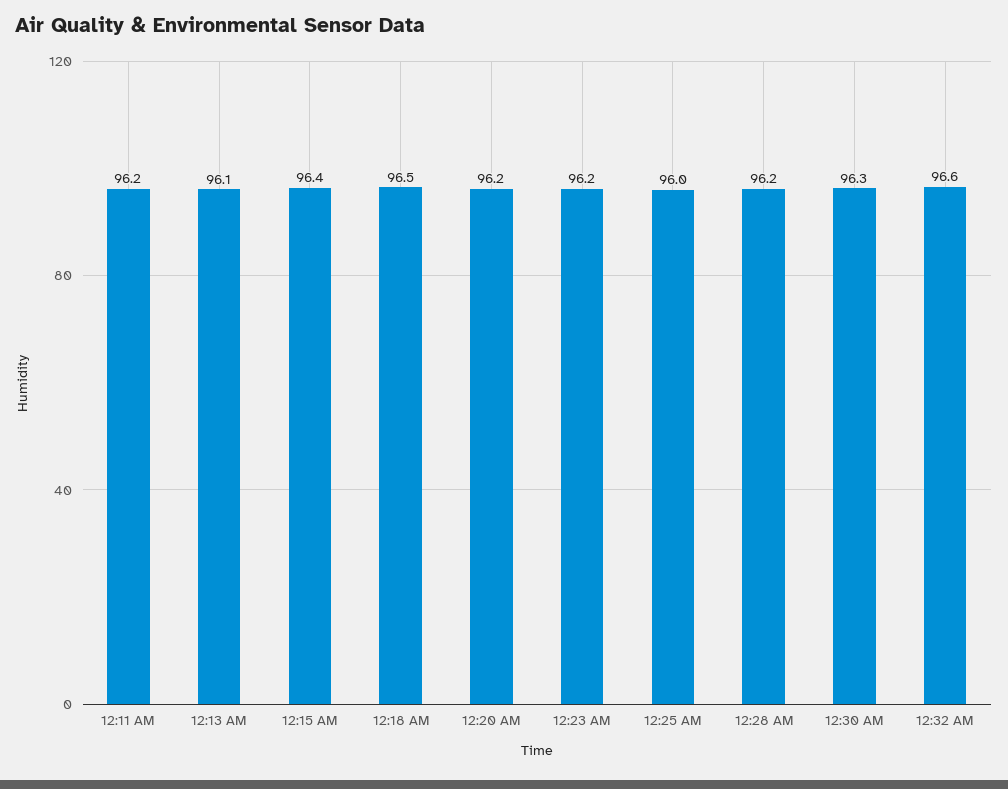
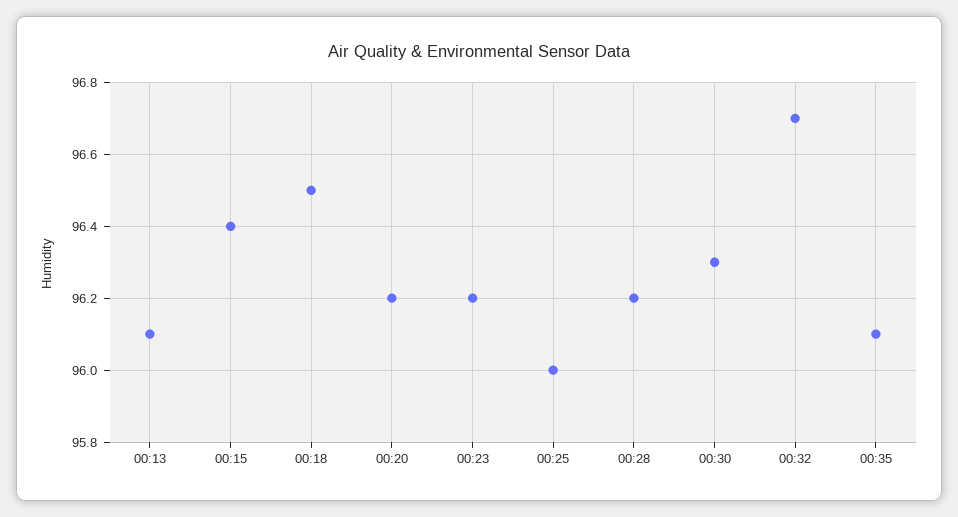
12:11 AM: 96.2 -> none
12:32 AM: 96.6 -> 96.7
00:35: none -> 96.1

